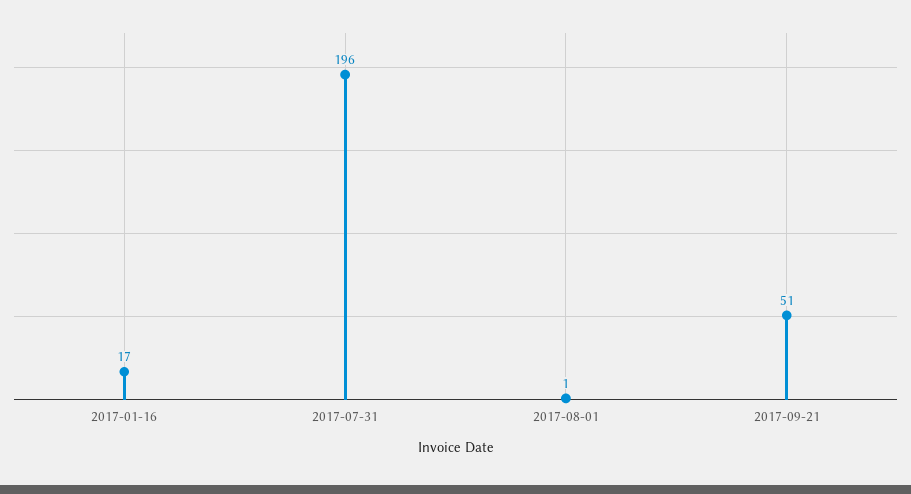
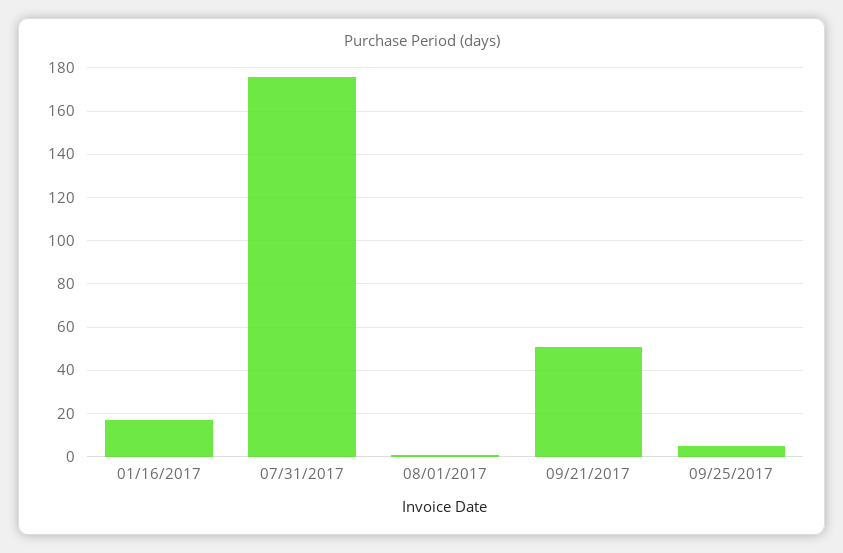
2017-07-31: 196 -> 175
09/25/2017: none -> 5

